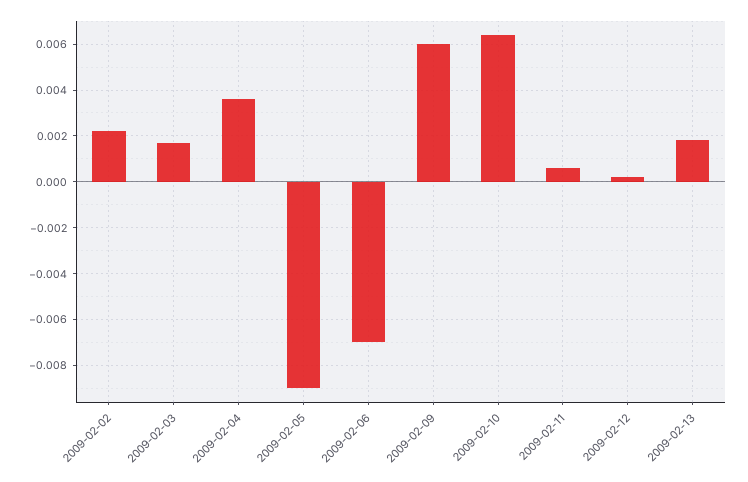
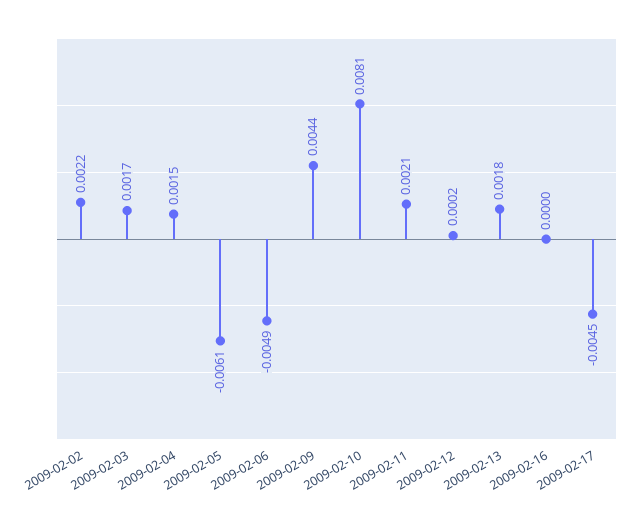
2009-02-04: 0.0035 -> 0.0015
2009-02-05: -0.009 -> -0.0061
2009-02-06: -0.007 -> -0.0049
2009-02-09: 0.006 -> 0.0044
2009-02-10: 0.0065 -> 0.0081
2009-02-11: 0.0005 -> 0.0021
2009-02-16: none -> 0
2009-02-17: none -> -0.0045

